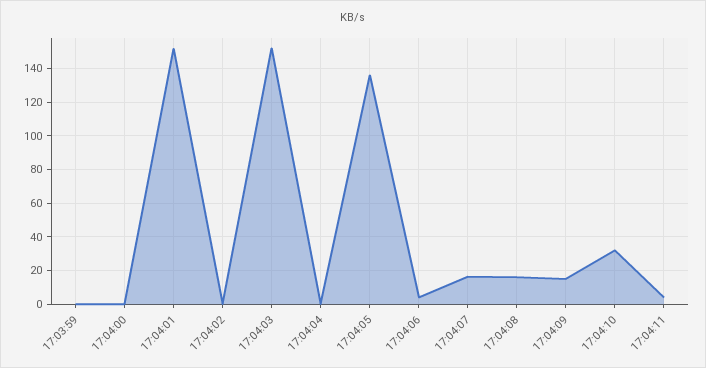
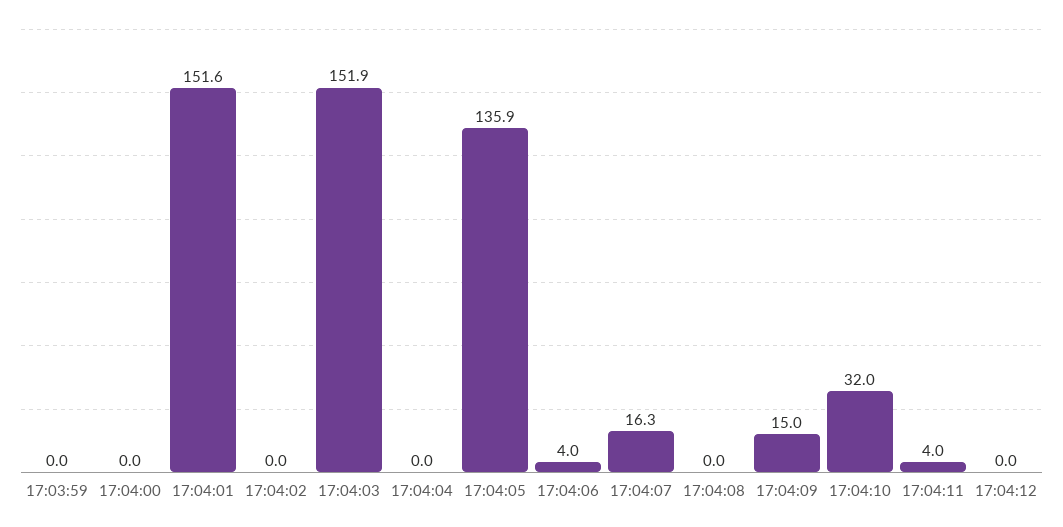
17:04:08: 15 -> 0
17:04:12: none -> 0

